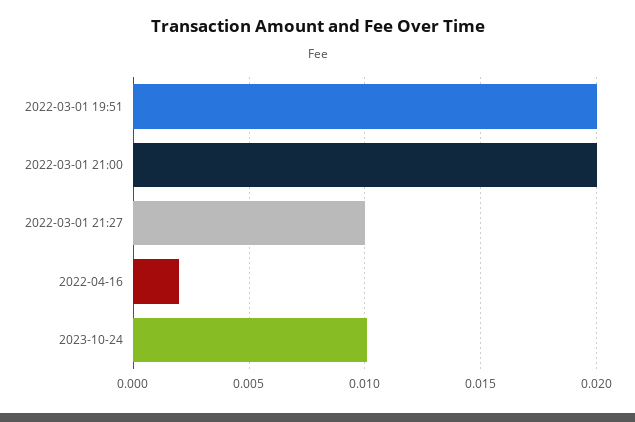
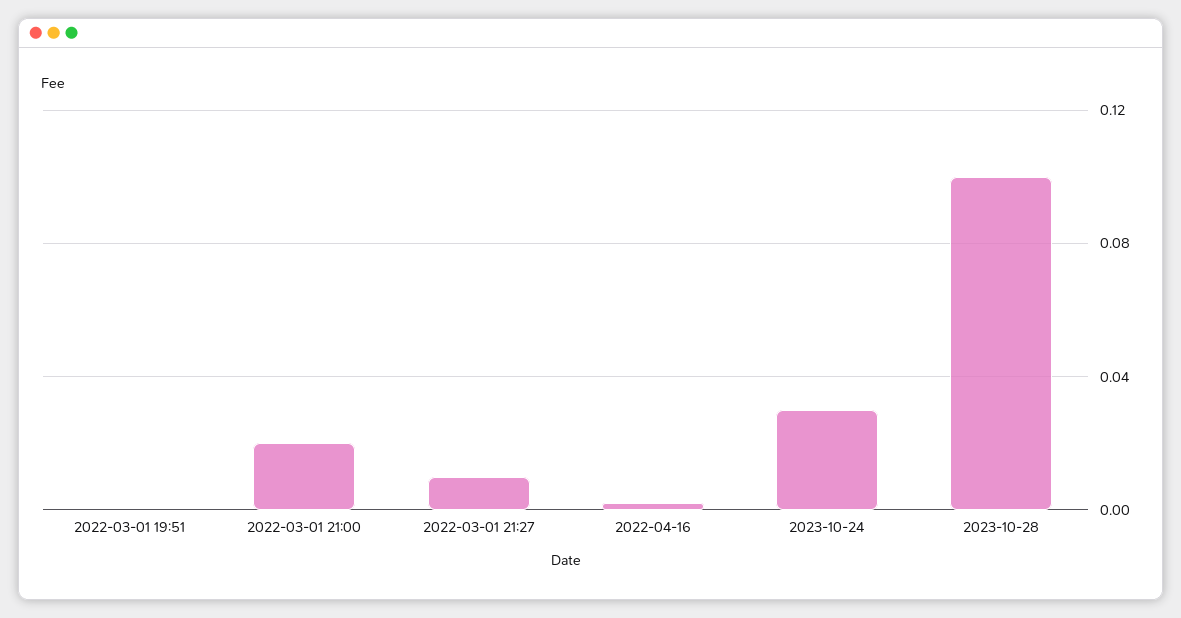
2022-03-01 19:51: 0.02 -> 0
2023-10-24: 0.01 -> 0.03
2023-10-28: none -> 0.1

